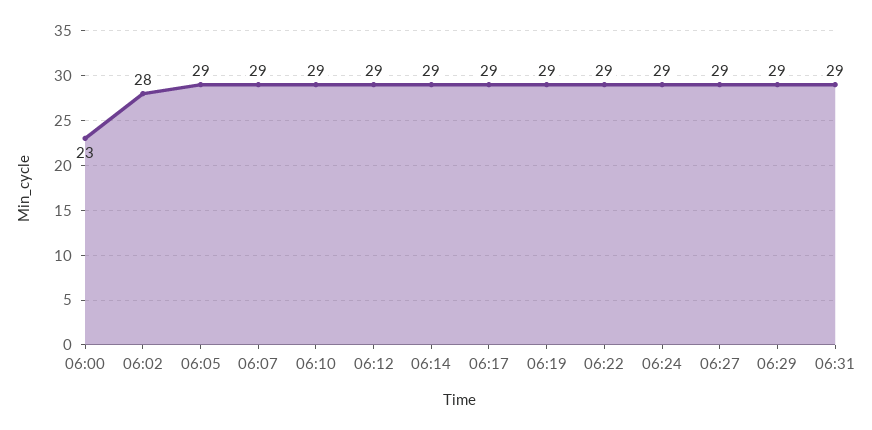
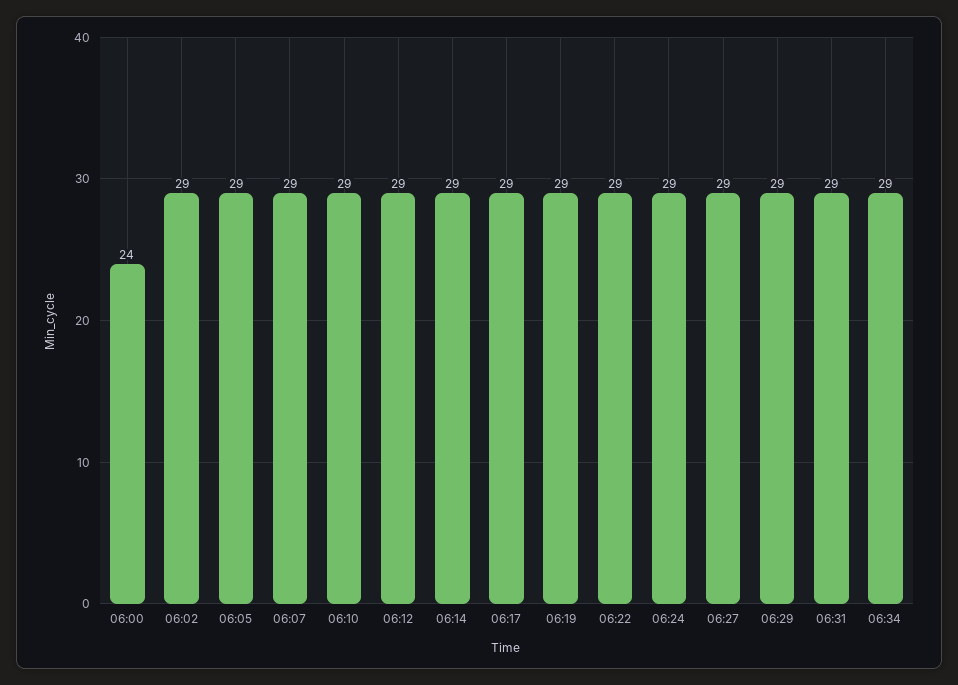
06:00: 23 -> 24
06:02: 28 -> 29
06:34: none -> 29

